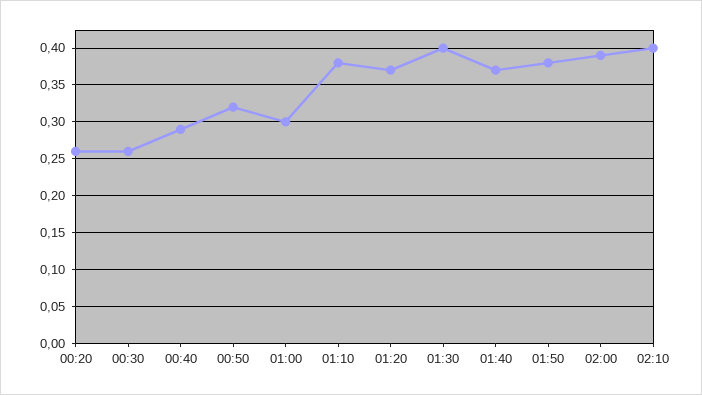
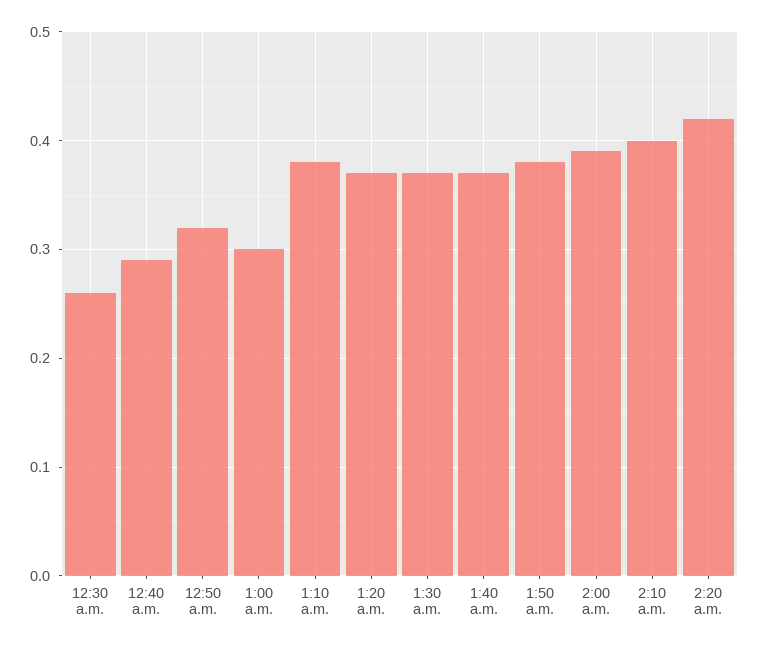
00:20: 0.26 -> none
01:30: 0.4 -> 0.37
2:20 a.m.: none -> 0.42

